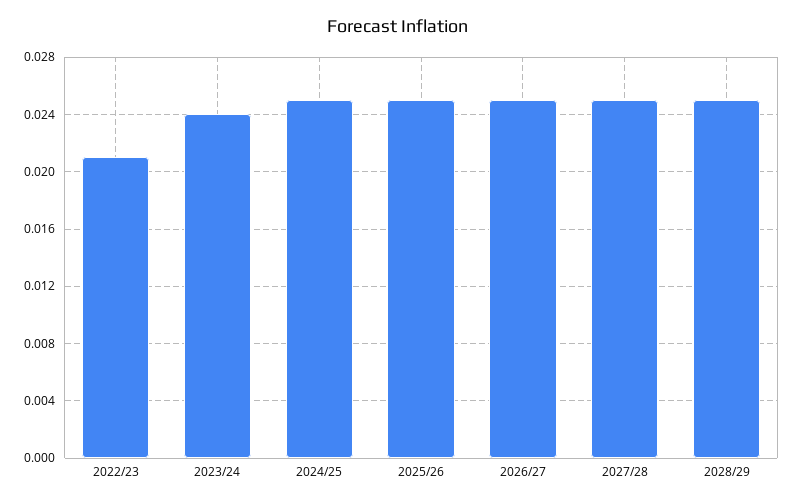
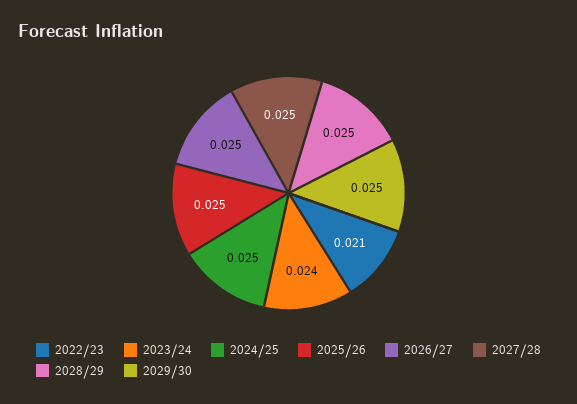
2029/30: none -> 0.025

